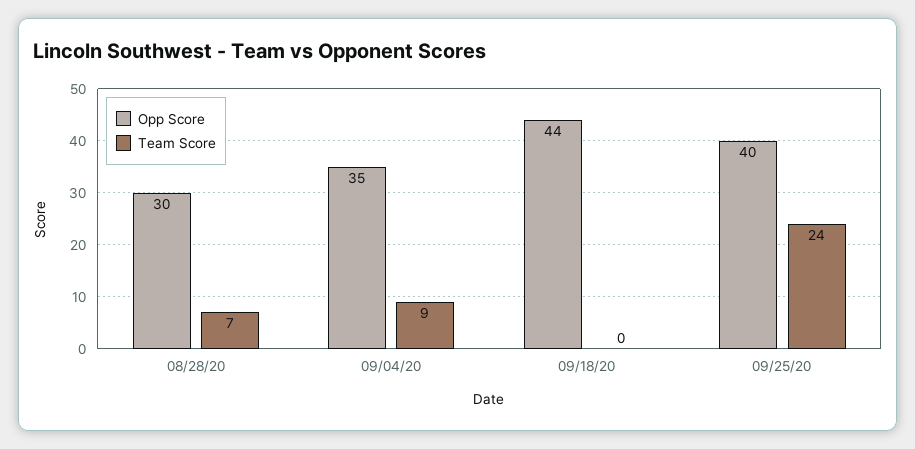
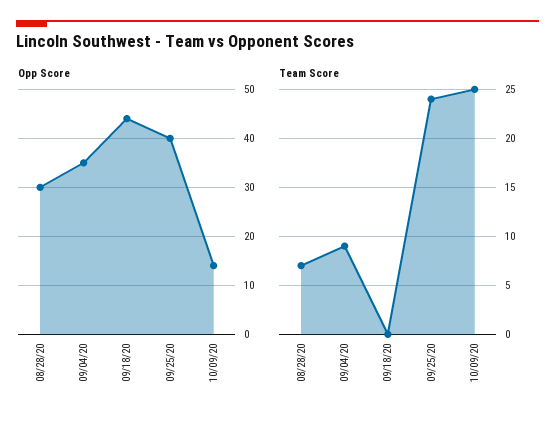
Opp Score, 10/09/20: none -> 15
Team Score, 10/09/20: none -> 25

